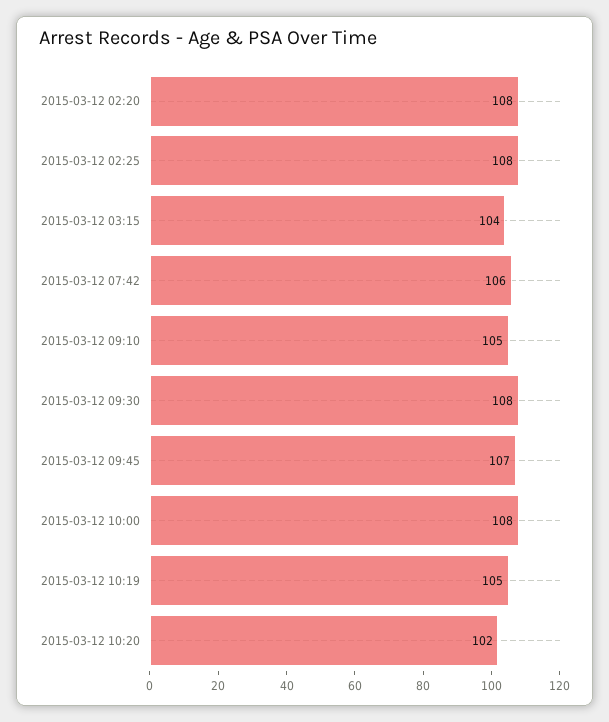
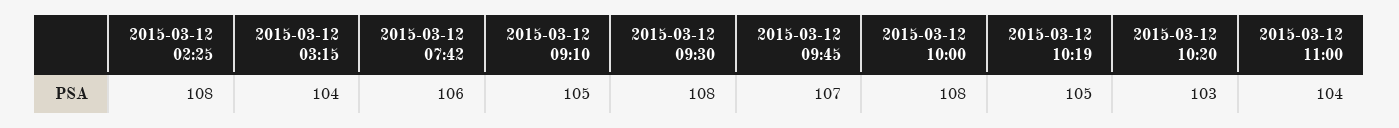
2015-03-12 02:20: 108 -> none
2015-03-12 10:20: 102 -> 103
2015-03-12 11:00: none -> 104

